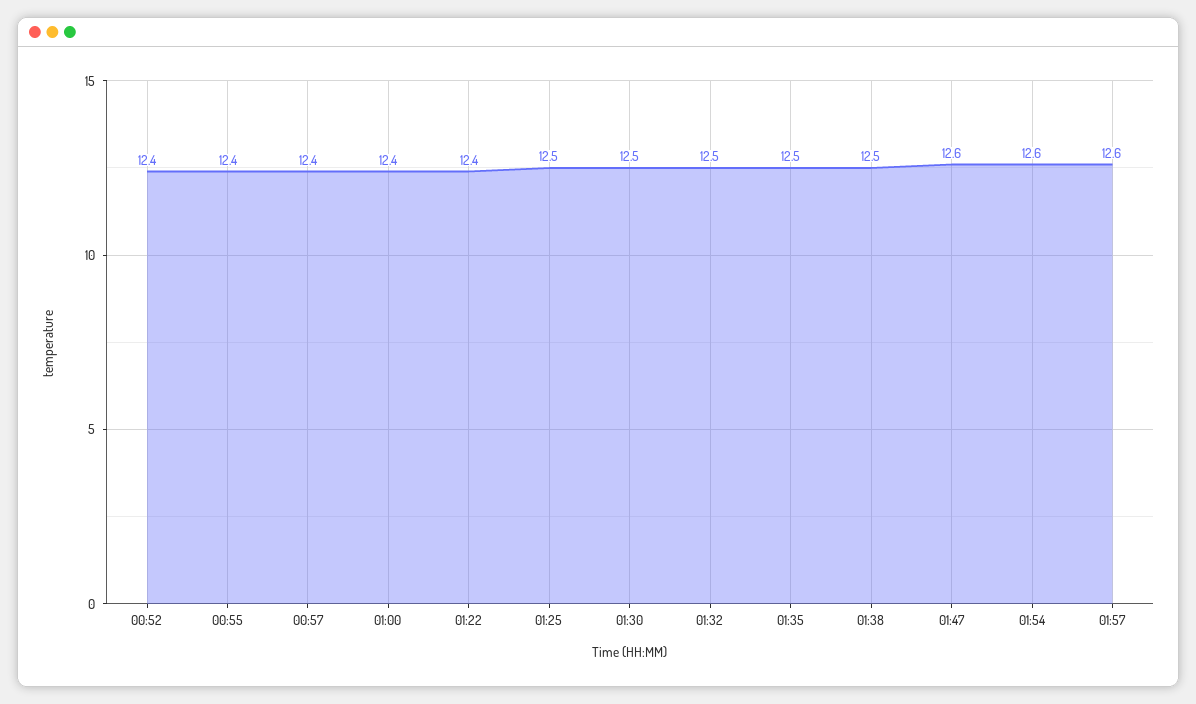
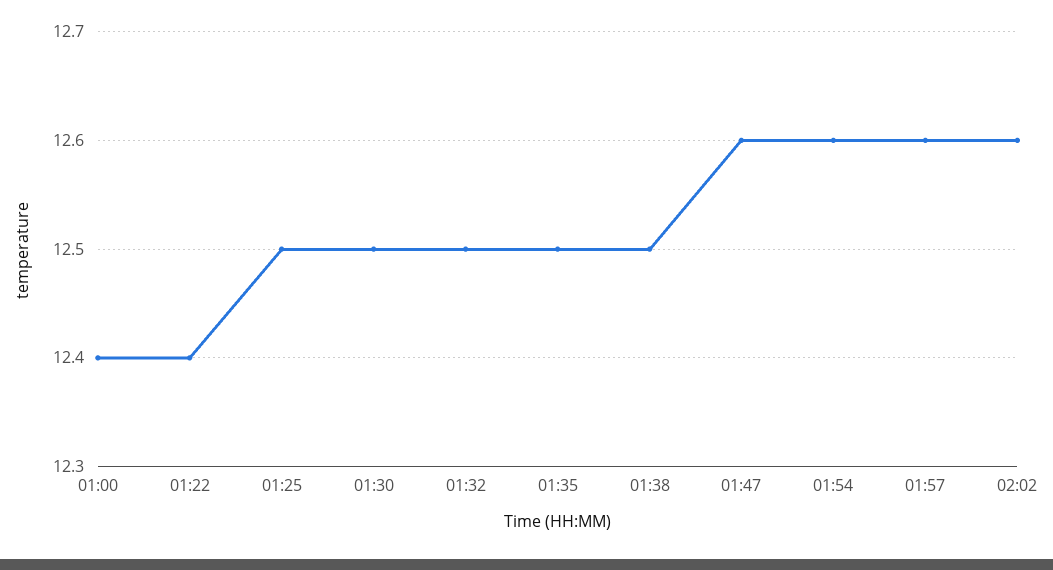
00:52: 12.4 -> none
00:55: 12.4 -> none
00:57: 12.4 -> none
02:02: none -> 12.6

